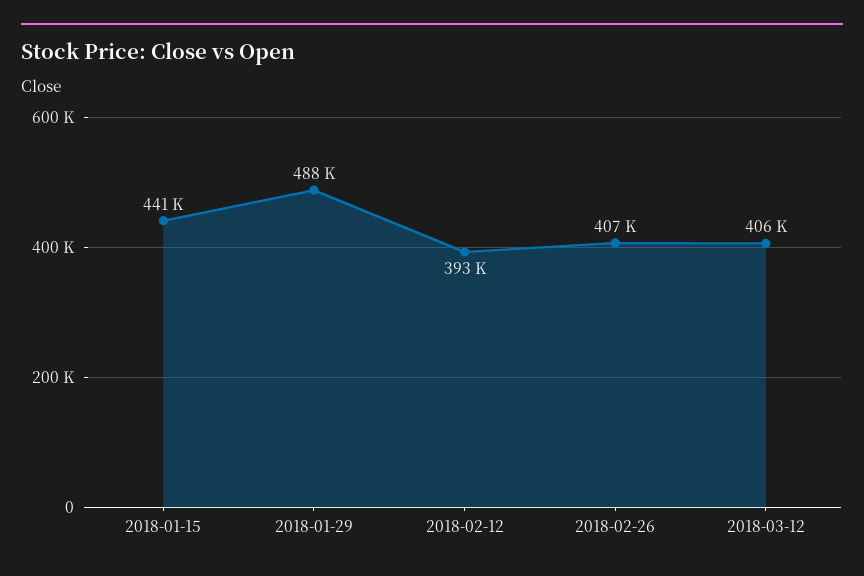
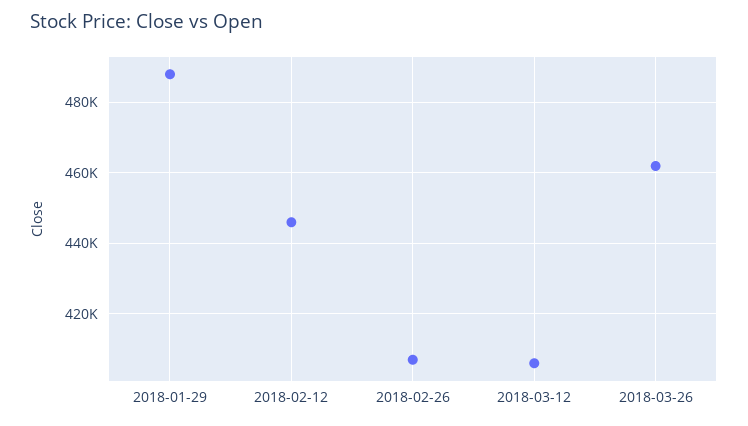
2018-01-15: 441000 -> none
2018-02-12: 393000 -> 446000
2018-03-26: none -> 462000

